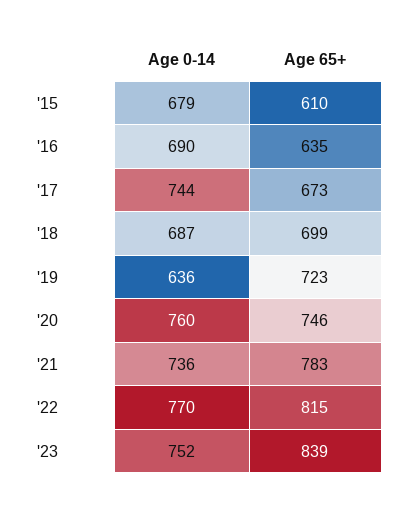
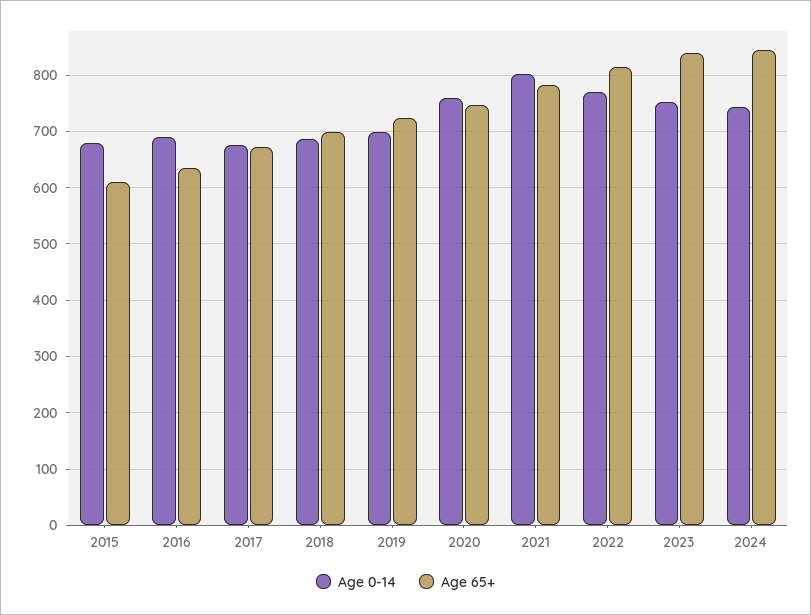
Age 0-14, '17: 744 -> 680
Age 0-14, '19: 636 -> 700
Age 0-14, '21: 736 -> 800
Age 0-14, 2024: none -> 740
Age 65+, 2024: none -> 840

